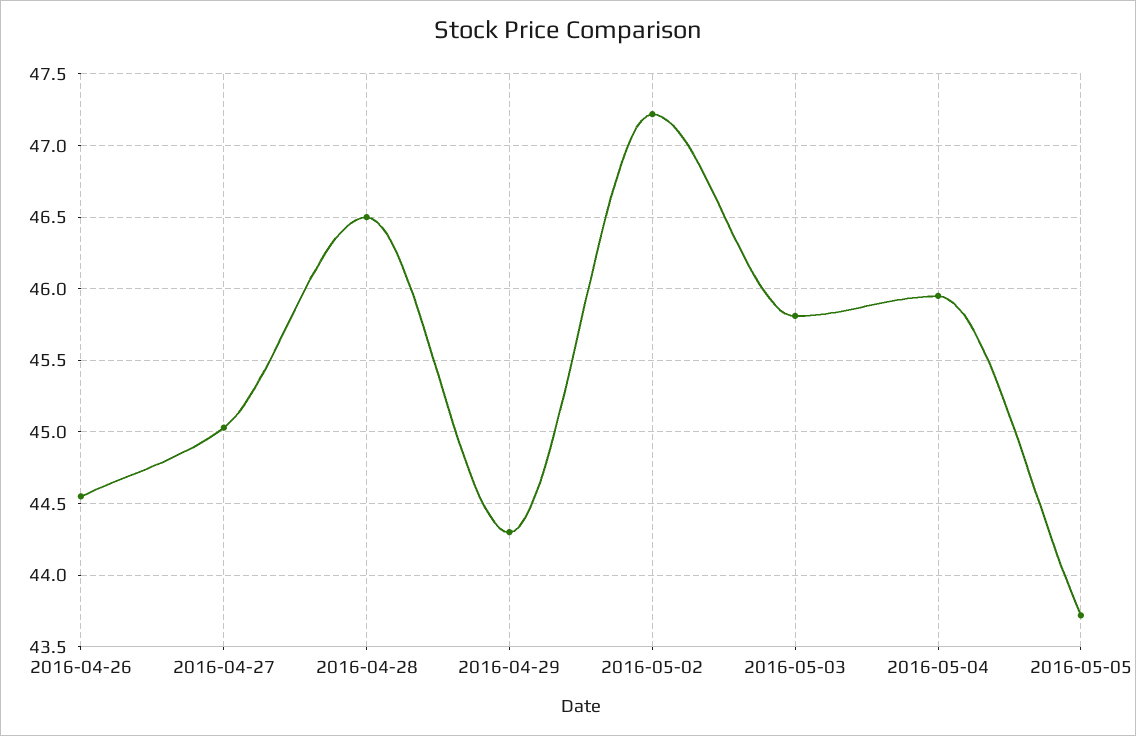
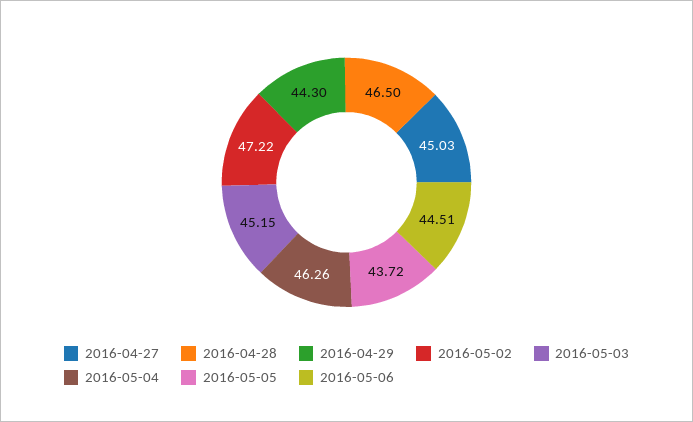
2016-04-26: 44.55 -> none
2016-05-03: 45.8 -> 45.15
2016-05-04: 45.95 -> 46.26
2016-05-06: none -> 44.51

